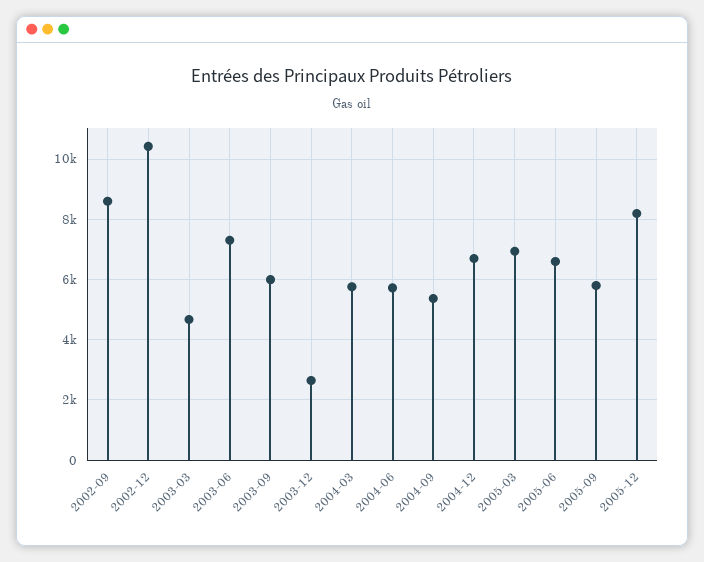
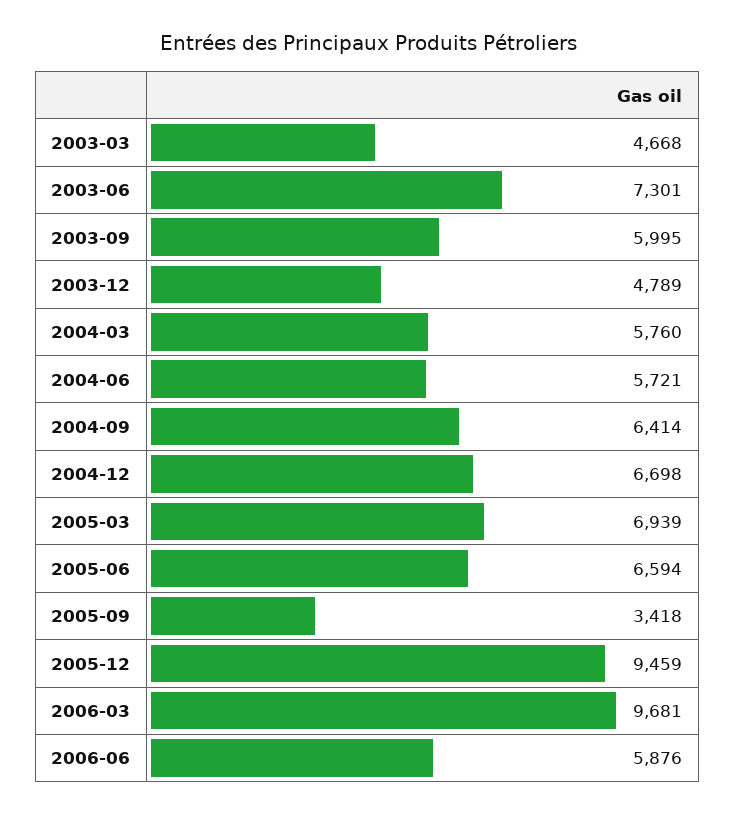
2002-09: 8600 -> none
2002-12: 10400 -> none
2003-12: 2600 -> 4789
2004-09: 5400 -> 6414
2005-09: 5800 -> 3418
2005-12: 8200 -> 9459
2006-03: none -> 9681
2006-06: none -> 5876

